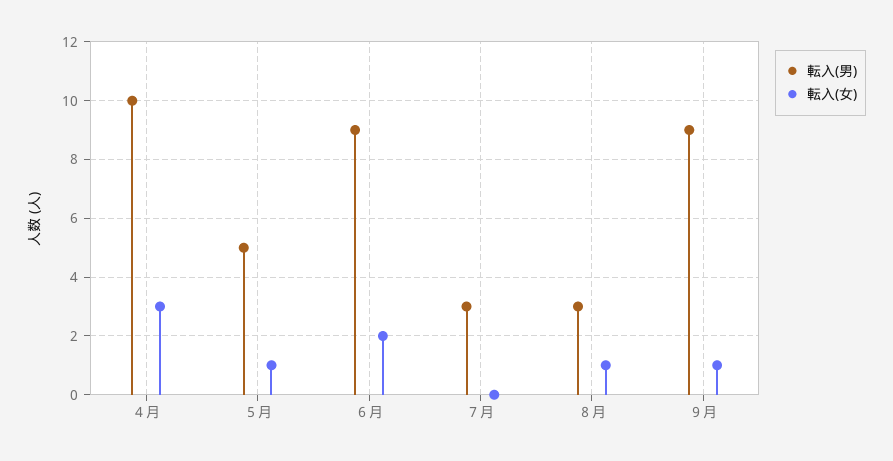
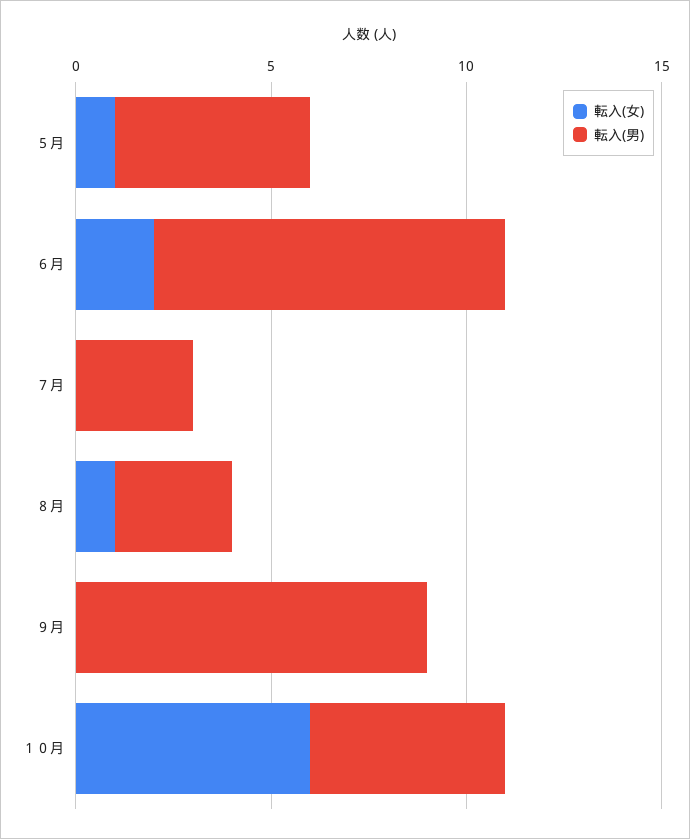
転入(男), ４月: 10 -> none
転入(女), ４月: 3 -> none
転入(女), ９月: 1 -> 0
転入(女), １０月: none -> 6
転入(男), １０月: none -> 5

